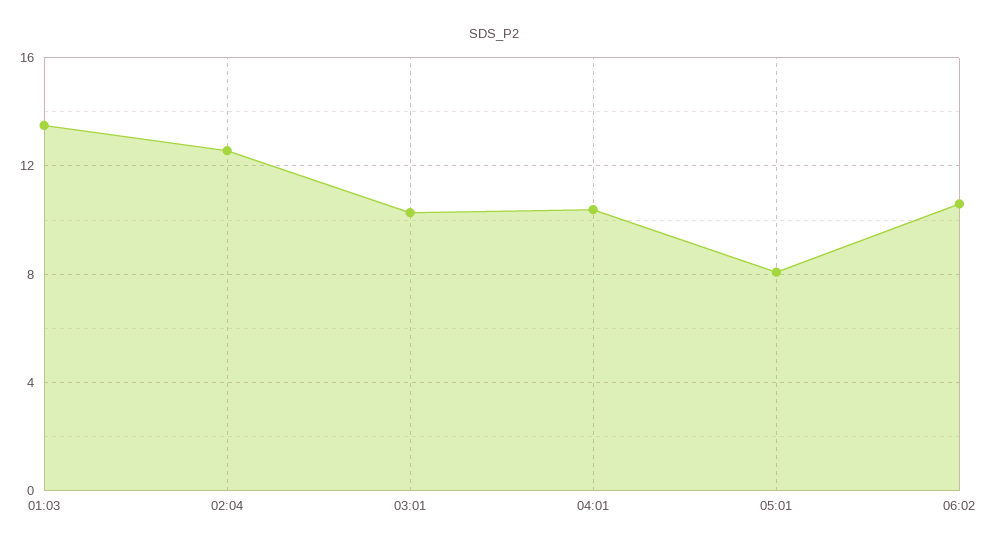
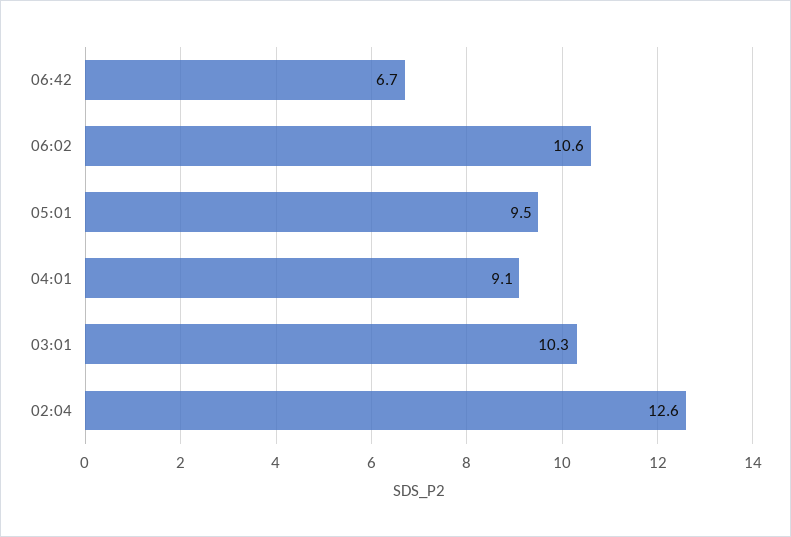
01:03: 13.5 -> none
04:01: 10.5 -> 9.1
05:01: 8 -> 9.5
06:42: none -> 6.7

